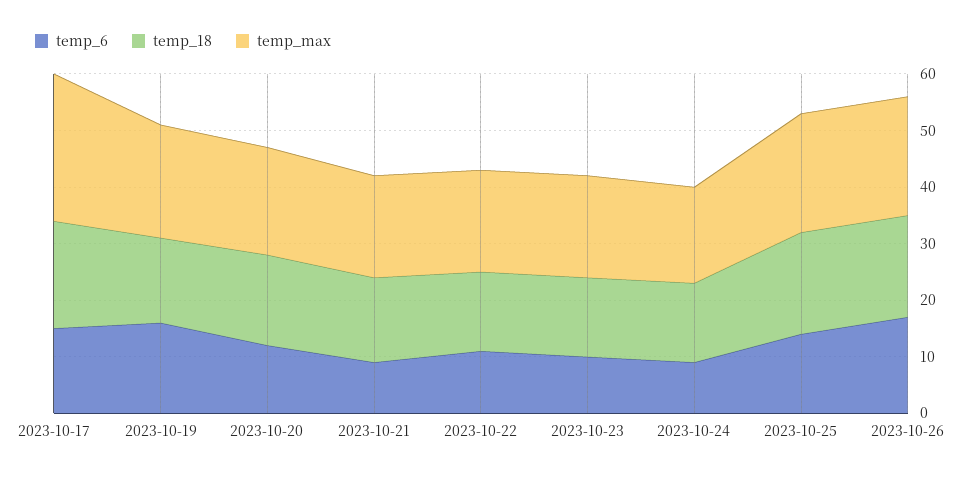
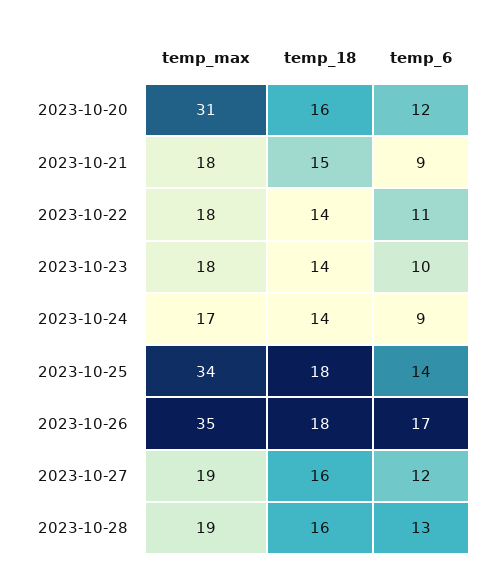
temp_6, 2023-10-17: 15 -> none
temp_18, 2023-10-17: 20 -> none
temp_max, 2023-10-17: 25 -> none
temp_6, 2023-10-19: 15 -> none
temp_18, 2023-10-19: 15 -> none
temp_max, 2023-10-19: 20 -> none
temp_max, 2023-10-20: 20 -> 31
temp_max, 2023-10-25: 20 -> 34
temp_max, 2023-10-26: 20 -> 35
temp_max, 2023-10-27: none -> 19
temp_18, 2023-10-27: none -> 16
temp_6, 2023-10-27: none -> 12
temp_max, 2023-10-28: none -> 19
temp_18, 2023-10-28: none -> 16
temp_6, 2023-10-28: none -> 13

